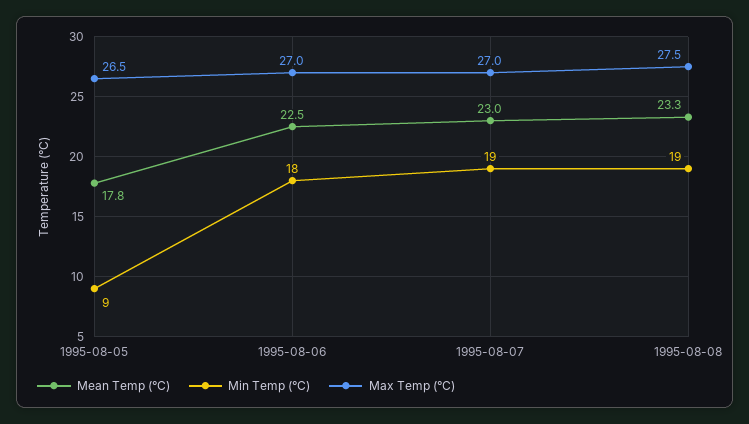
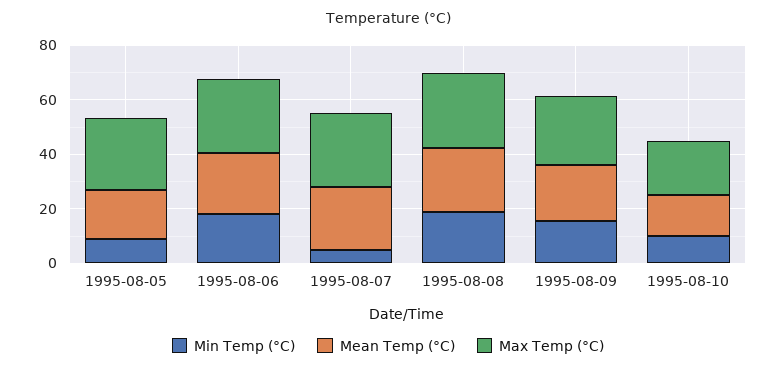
Min Temp (°C), 1995-08-07: 19 -> 5
Min Temp (°C), 1995-08-09: none -> 15
Mean Temp (°C), 1995-08-09: none -> 20
Max Temp (°C), 1995-08-09: none -> 25
Min Temp (°C), 1995-08-10: none -> 10
Mean Temp (°C), 1995-08-10: none -> 15
Max Temp (°C), 1995-08-10: none -> 20

